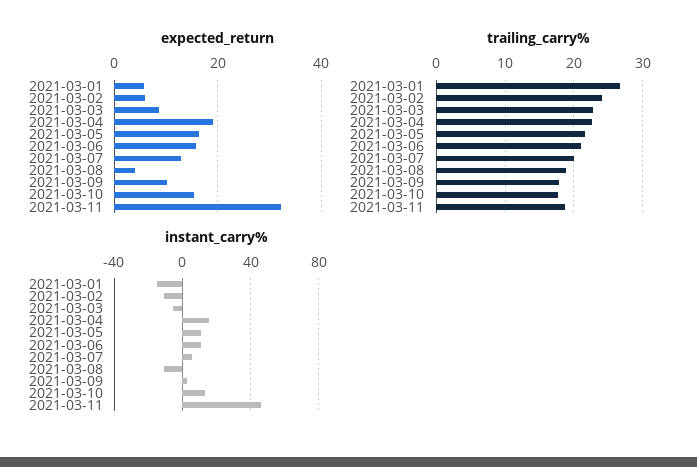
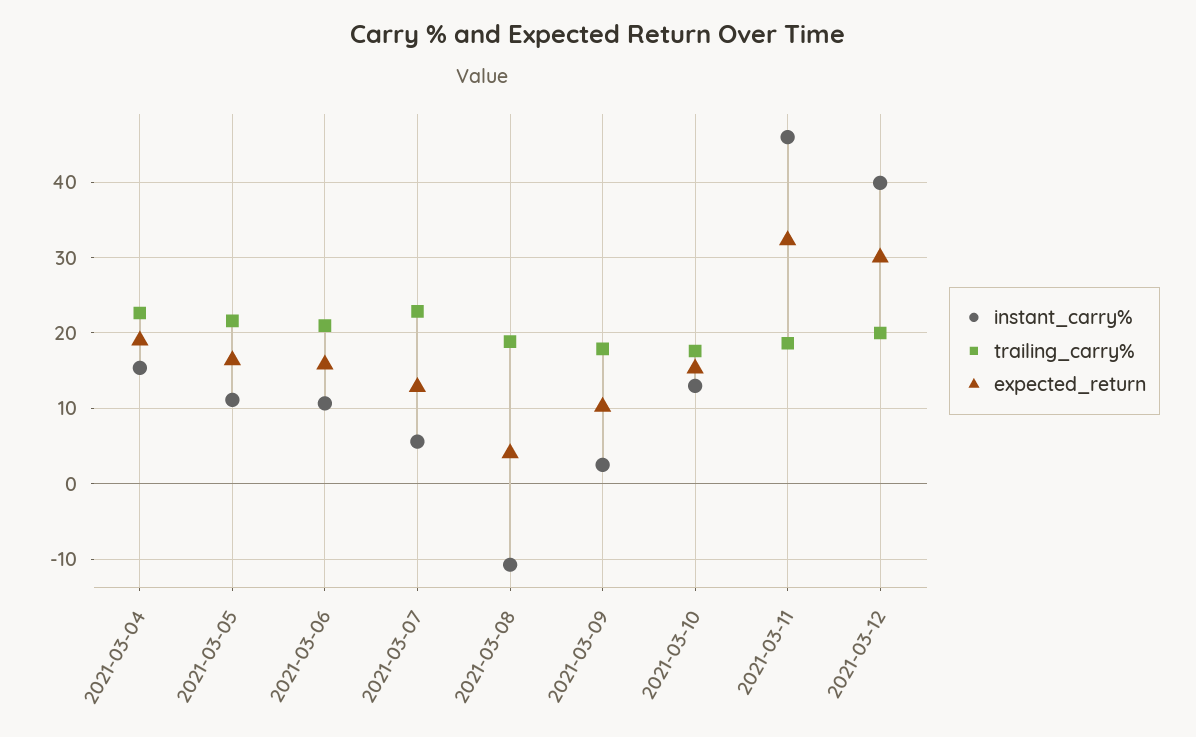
expected_return, 2021-03-01: 6 -> none
expected_return, 2021-03-02: 6 -> none
expected_return, 2021-03-03: 8 -> none
trailing_carry%, 2021-03-01: 27 -> none
trailing_carry%, 2021-03-02: 24 -> none
trailing_carry%, 2021-03-03: 23 -> none
trailing_carry%, 2021-03-07: 20 -> 23
instant_carry%, 2021-03-01: -15 -> none
instant_carry%, 2021-03-02: -10 -> none
instant_carry%, 2021-03-03: -5 -> none
instant_carry%, 2021-03-12: none -> 40
trailing_carry%, 2021-03-12: none -> 20
expected_return, 2021-03-12: none -> 30

